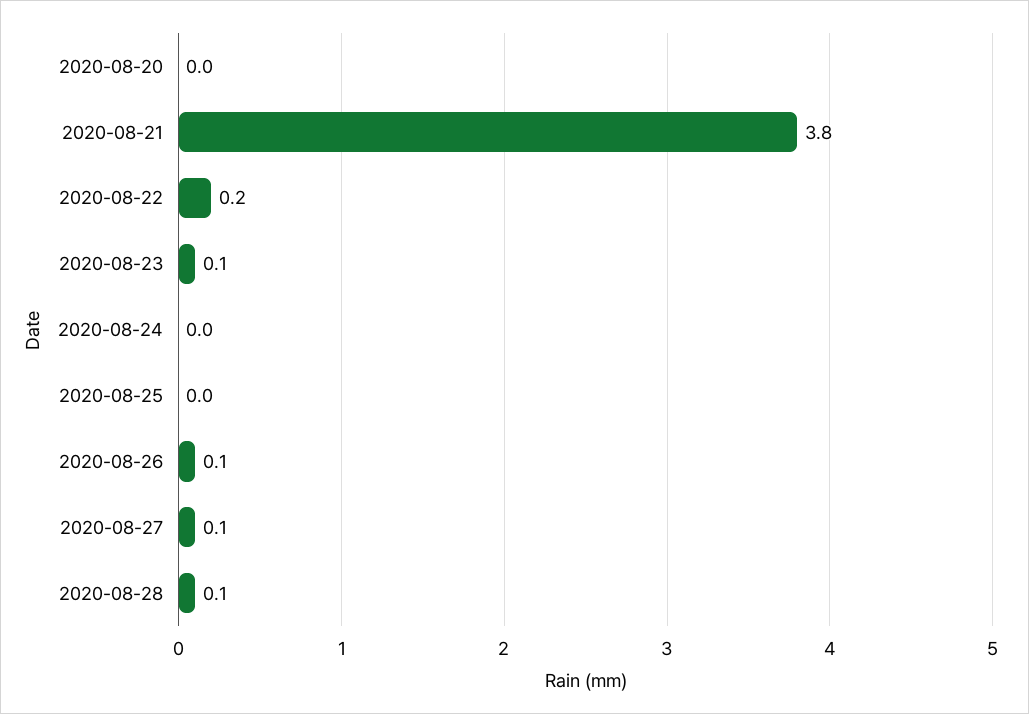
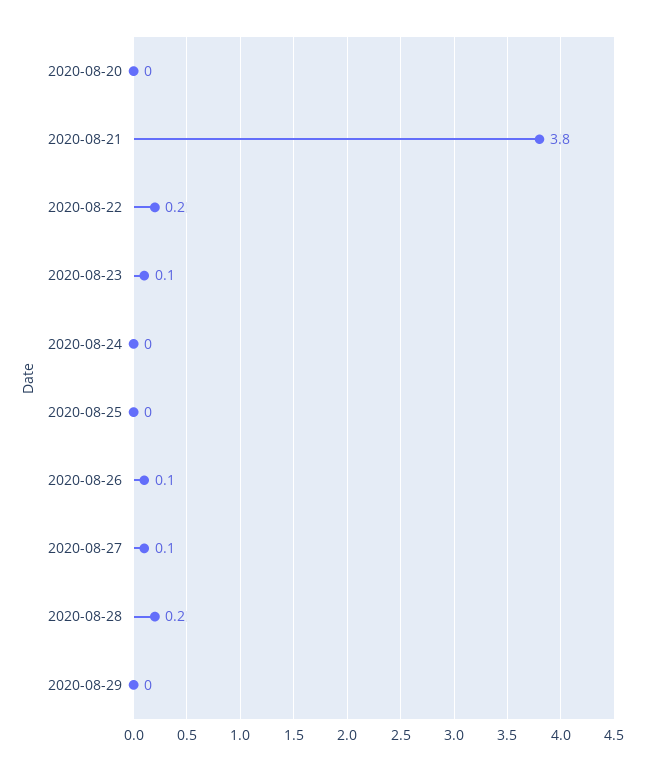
2020-08-28: 0.1 -> 0.2
2020-08-29: none -> 0

